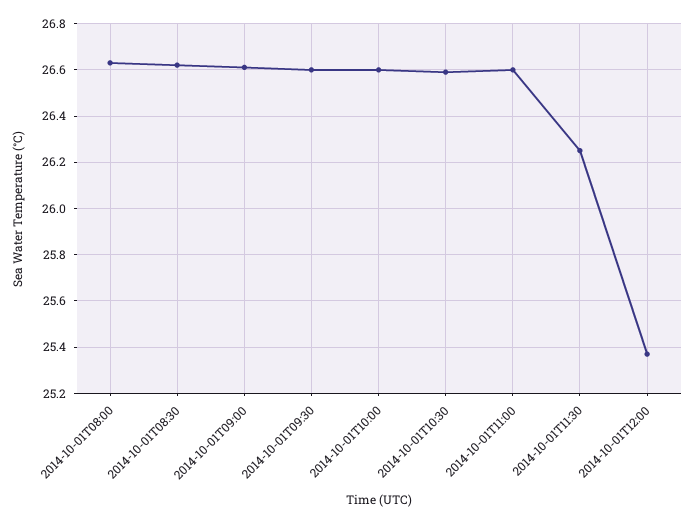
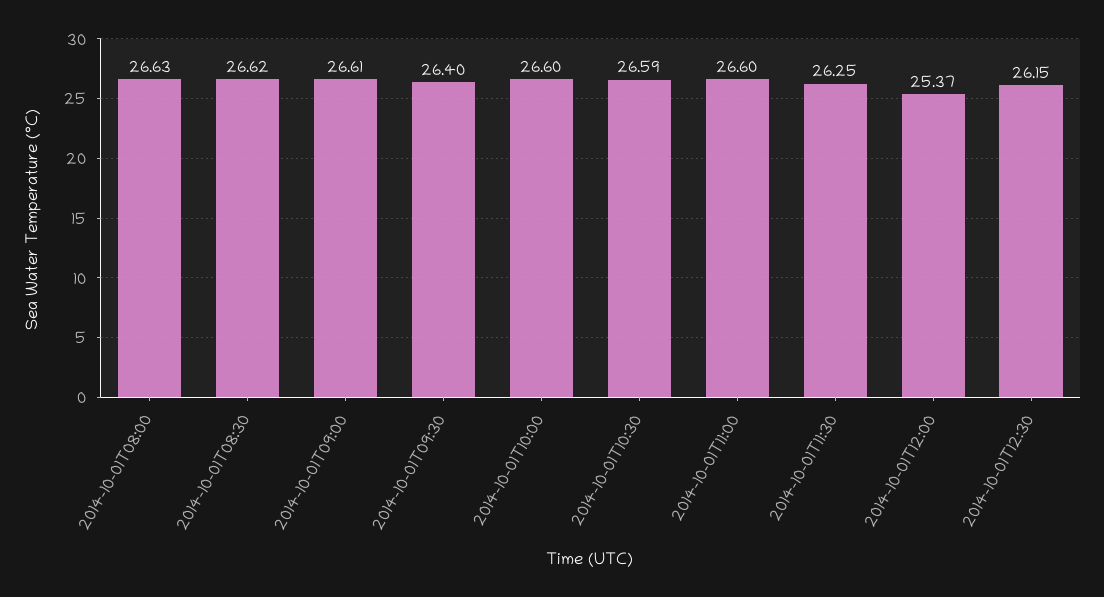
2014-10-01T09:30: 26.6 -> 26.4
2014-10-01T12:30: none -> 26.15

